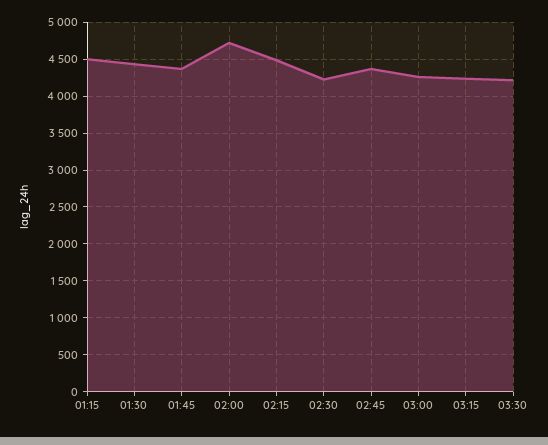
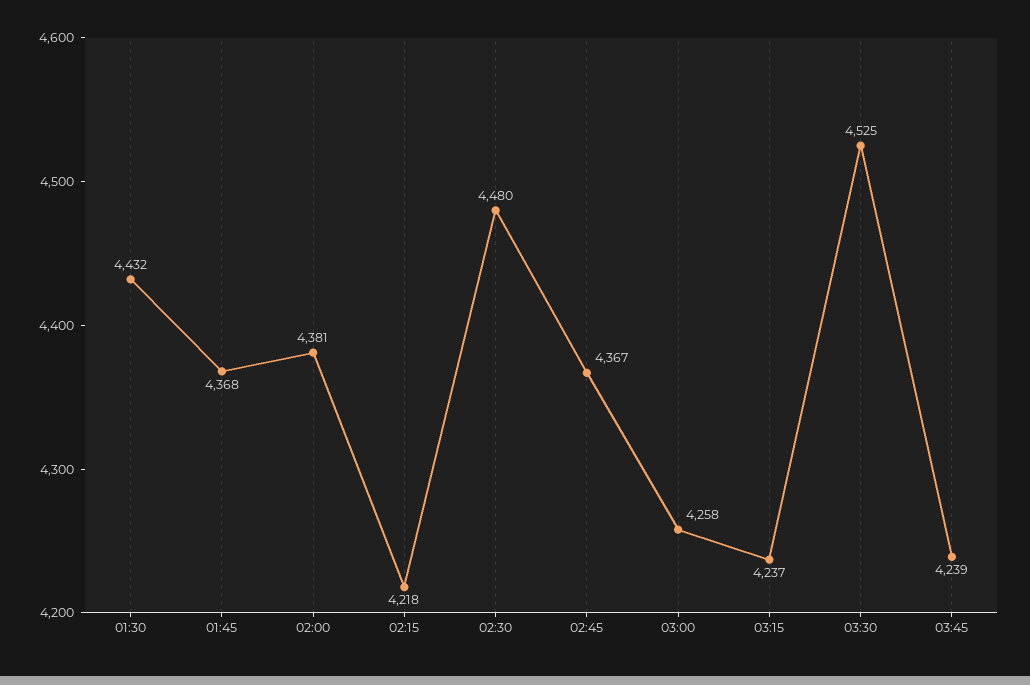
01:15: 4500 -> none
02:00: 4700 -> 4381
02:15: 4500 -> 4218
02:30: 4200 -> 4480
03:30: 4200 -> 4525
03:45: none -> 4239

